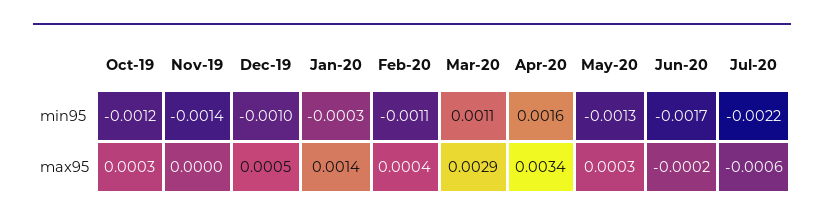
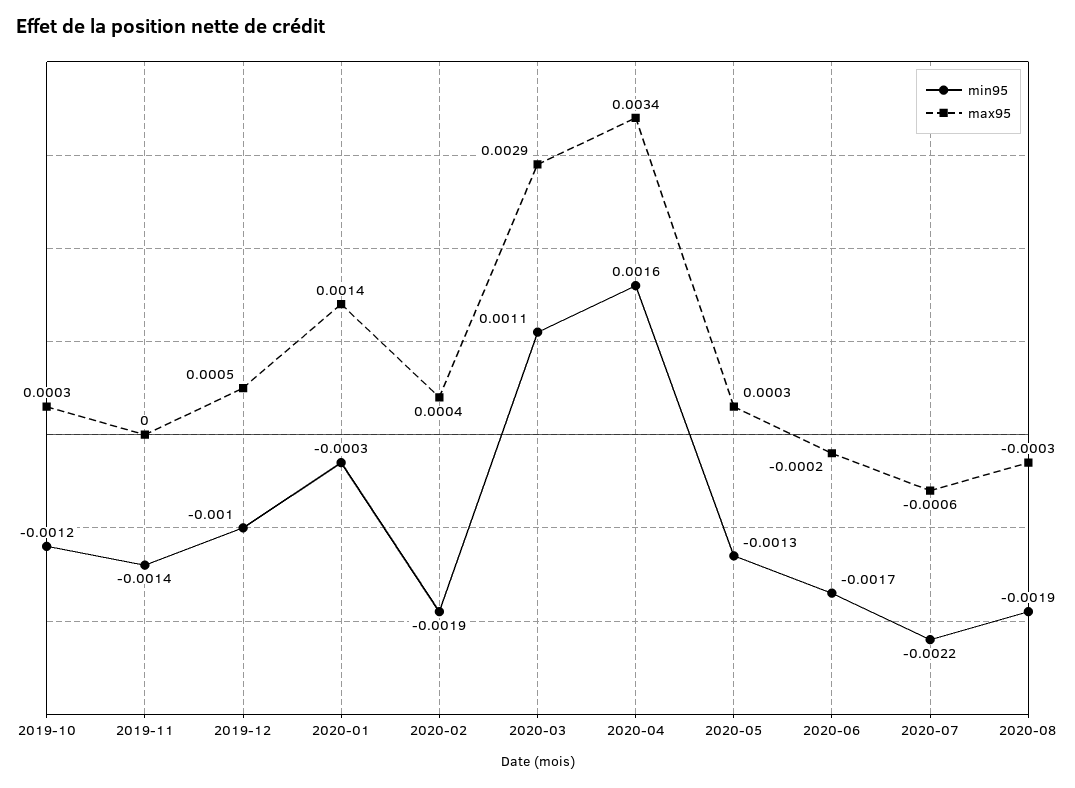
min95, Feb-20: -0.0011 -> -0.0019
min95, 2020-08: none -> -0.0019
max95, 2020-08: none -> -0.0003

